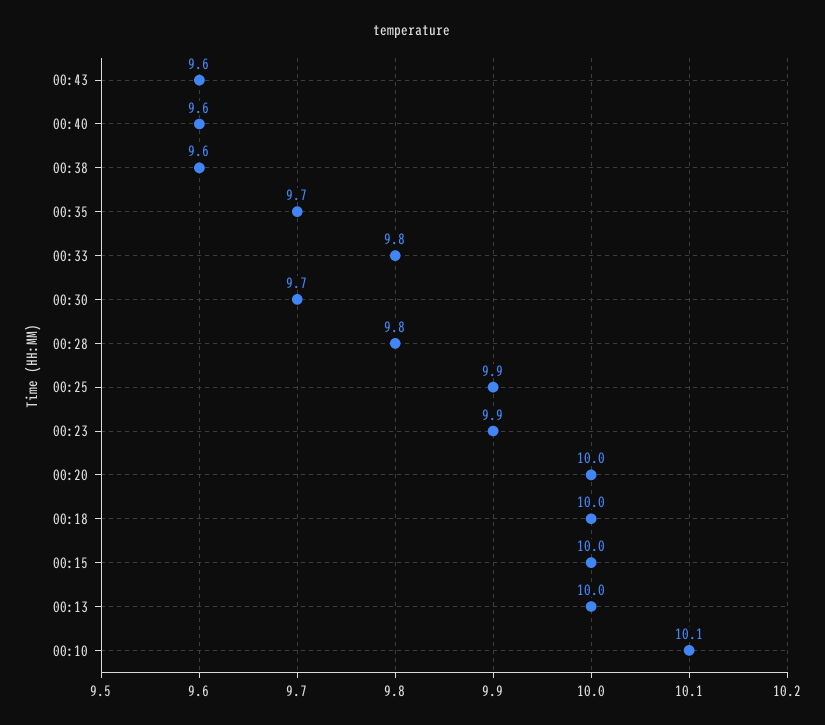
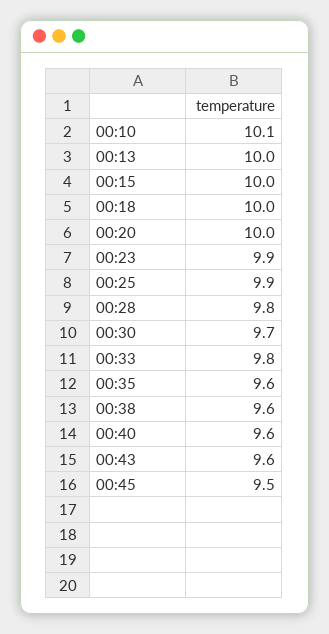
00:35: 9.7 -> 9.6
00:45: none -> 9.5

